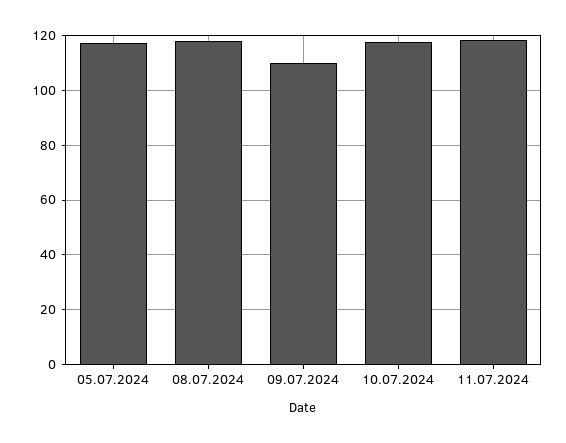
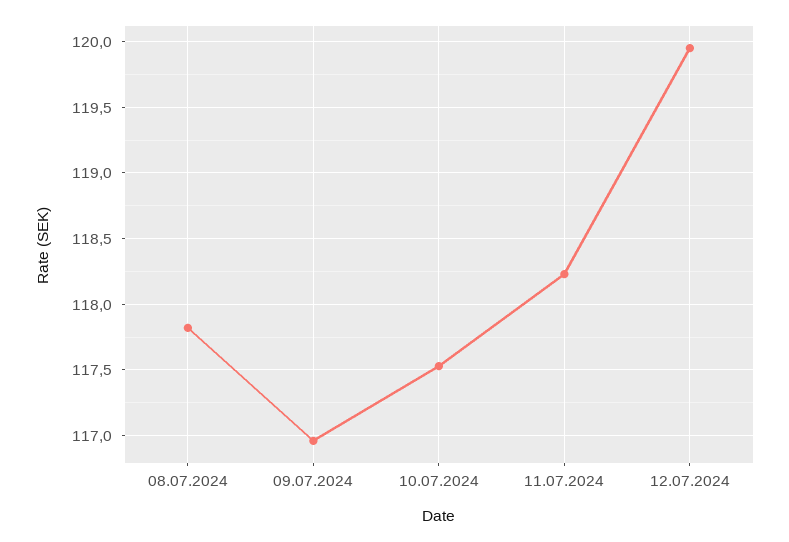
05.07.2024: 117.5 -> none
09.07.2024: 110 -> 116.95
12.07.2024: none -> 119.95

